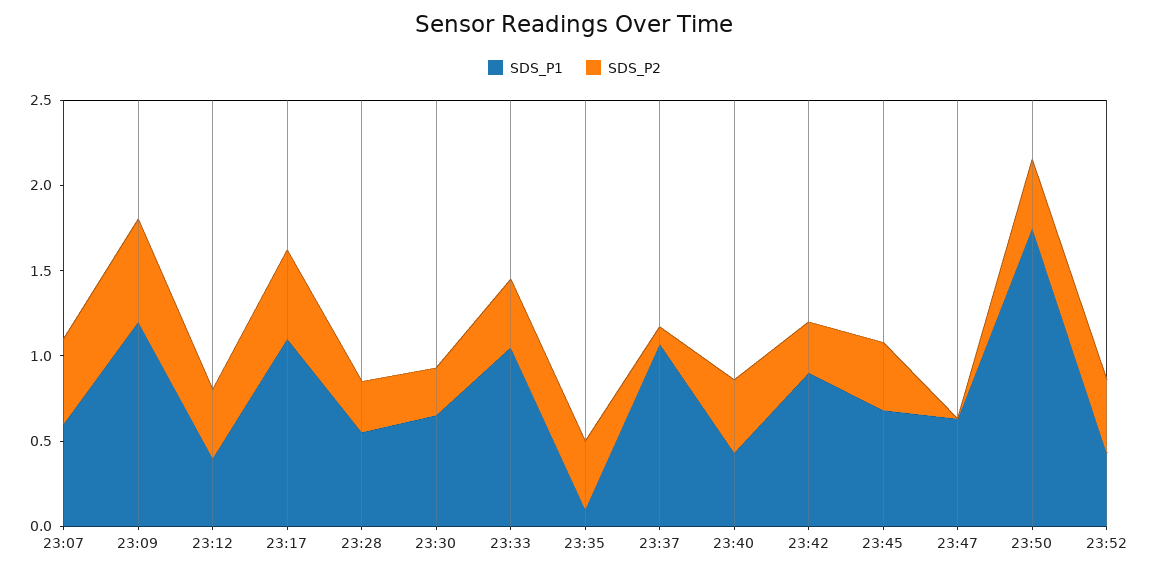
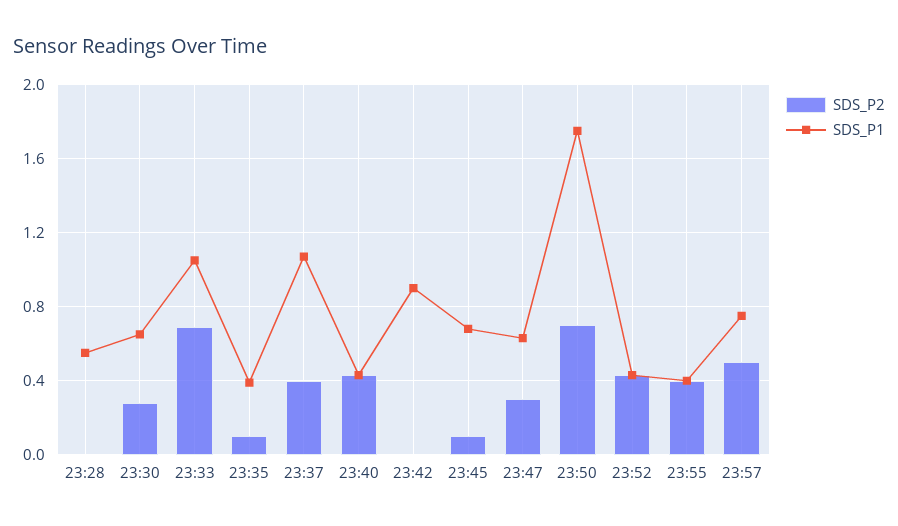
SDS_P1, 23:07: 0.6 -> none
SDS_P2, 23:07: 0.5 -> none
SDS_P1, 23:09: 1.2 -> none
SDS_P2, 23:09: 0.6 -> none
SDS_P1, 23:12: 0.4 -> none
SDS_P2, 23:12: 0.4 -> none
SDS_P1, 23:17: 1.1 -> none
SDS_P2, 23:17: 0.5 -> none
SDS_P2, 23:28: 0.3 -> 0
SDS_P2, 23:33: 0.4 -> 0.7
SDS_P1, 23:35: 0.1 -> 0.4
SDS_P2, 23:35: 0.4 -> 0.1
SDS_P2, 23:37: 0.1 -> 0.4
SDS_P2, 23:42: 0.3 -> 0
SDS_P2, 23:45: 0.4 -> 0.1
SDS_P2, 23:47: 0 -> 0.3
SDS_P2, 23:50: 0.4 -> 0.7
SDS_P2, 23:55: none -> 0.4
SDS_P1, 23:55: none -> 0.4
SDS_P2, 23:57: none -> 0.5
SDS_P1, 23:57: none -> 0.75

